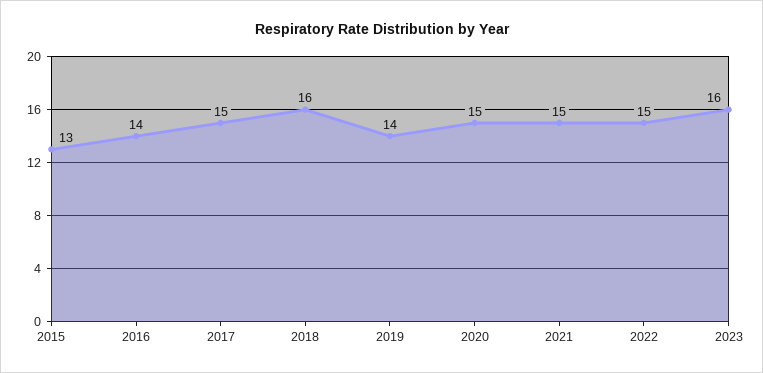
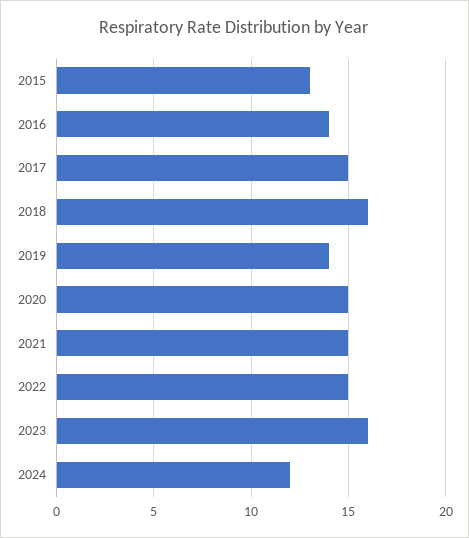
2024: none -> 12

